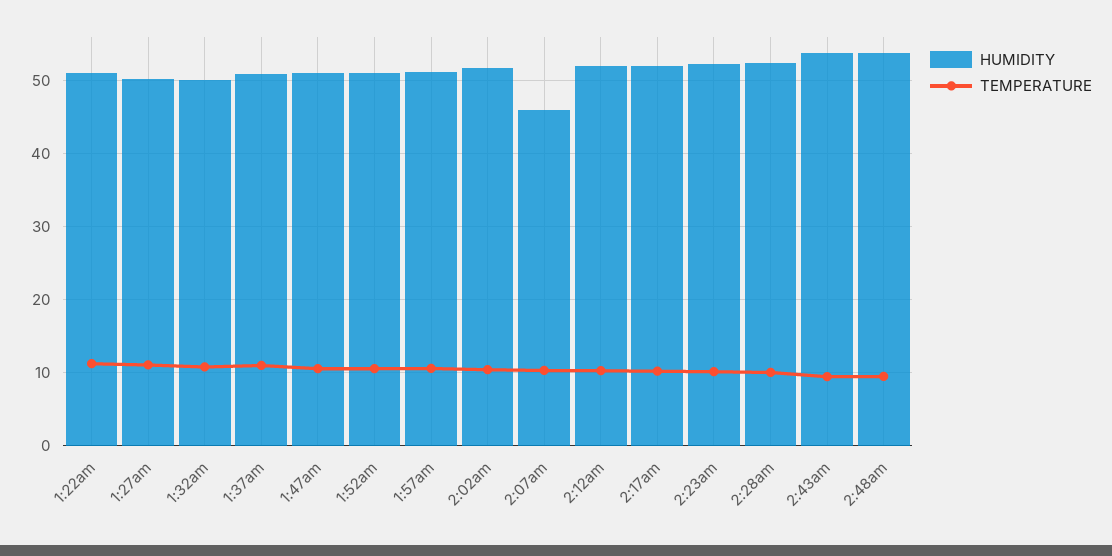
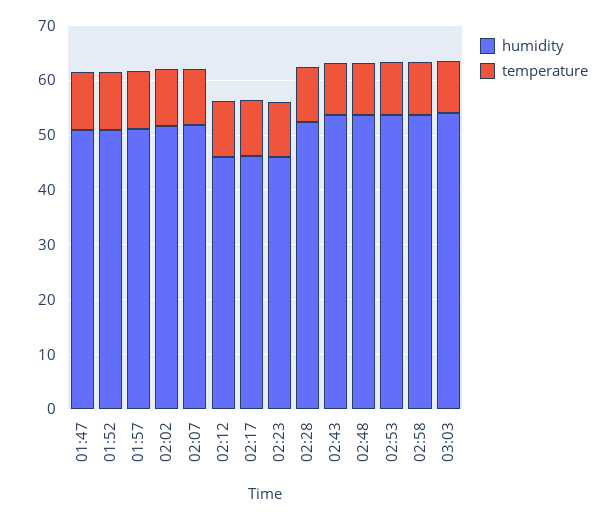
HUMIDITY, 1:22am: 51 -> none
TEMPERATURE, 1:22am: 11 -> none
HUMIDITY, 1:27am: 50 -> none
TEMPERATURE, 1:27am: 11 -> none
HUMIDITY, 1:32am: 50 -> none
TEMPERATURE, 1:32am: 11 -> none
HUMIDITY, 1:37am: 51 -> none
TEMPERATURE, 1:37am: 11 -> none
HUMIDITY, 2:07am: 46 -> 52
HUMIDITY, 2:12am: 52 -> 46
HUMIDITY, 2:17am: 52 -> 46
HUMIDITY, 2:23am: 52 -> 46
HUMIDITY, 02:53: none -> 54
TEMPERATURE, 02:53: none -> 10
HUMIDITY, 02:58: none -> 54
TEMPERATURE, 02:58: none -> 10
HUMIDITY, 03:03: none -> 54
TEMPERATURE, 03:03: none -> 10

